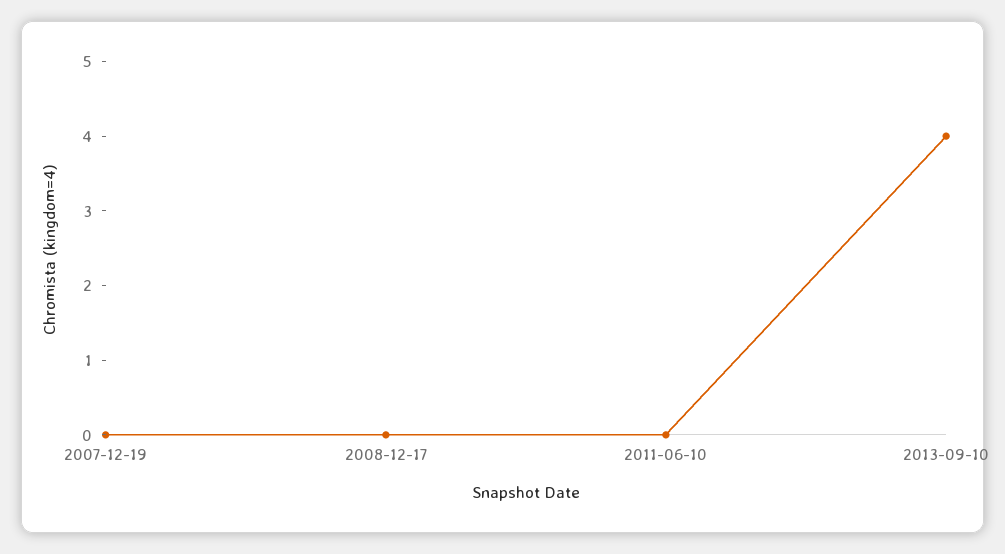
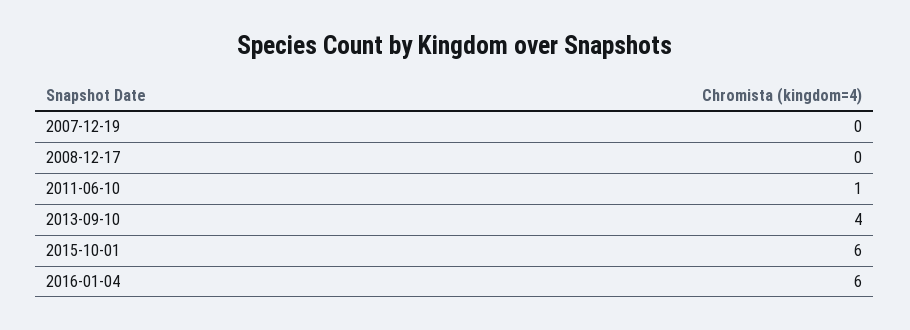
2011-06-10: 0 -> 1
2015-10-01: none -> 6
2016-01-04: none -> 6

